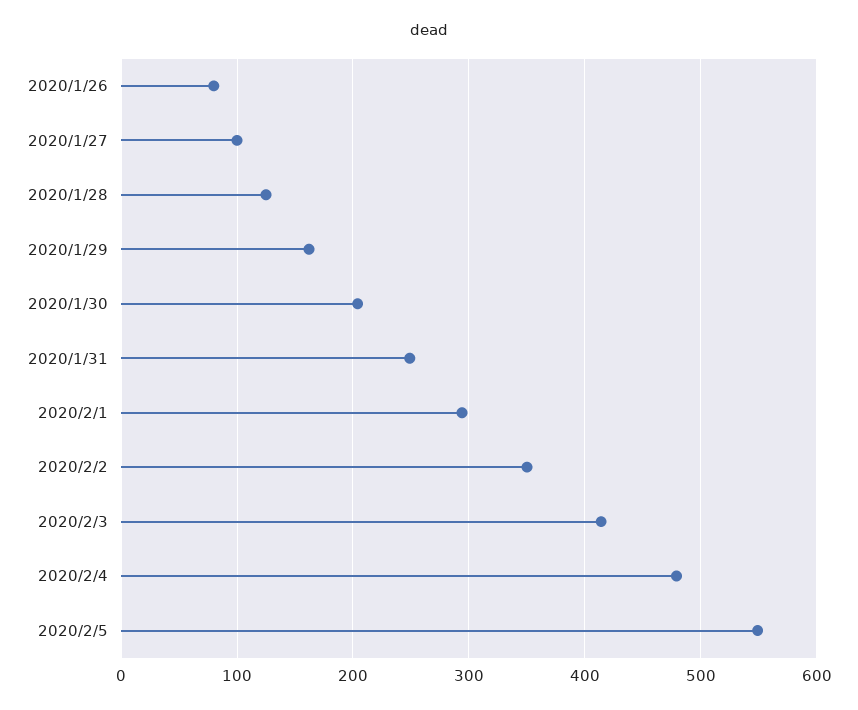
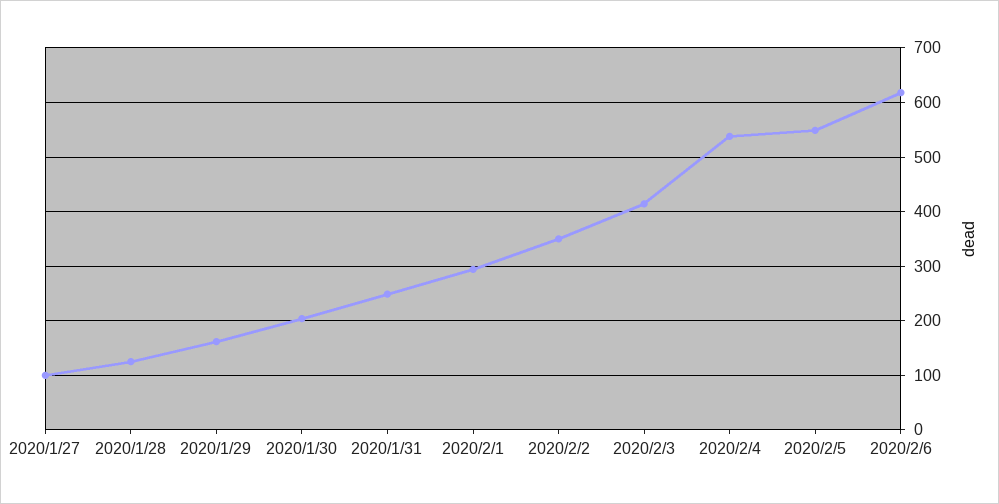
2020/1/26: 80 -> none
2020/2/4: 480 -> 540
2020/2/6: none -> 620

